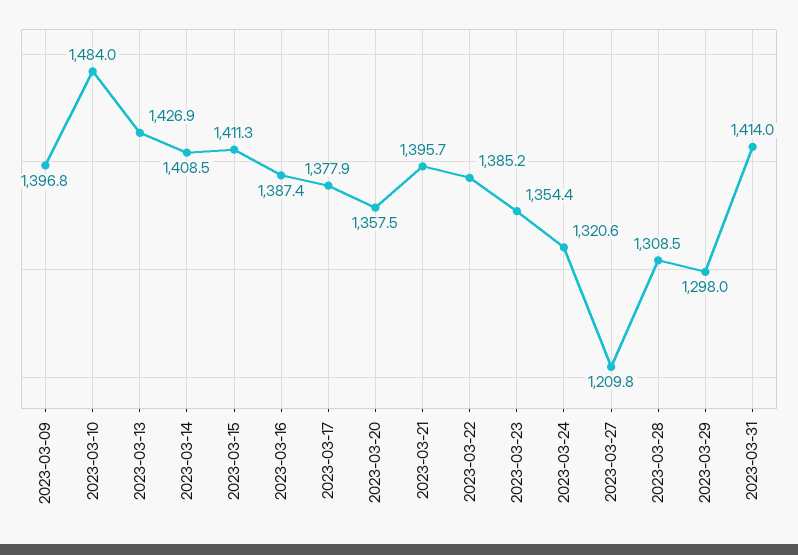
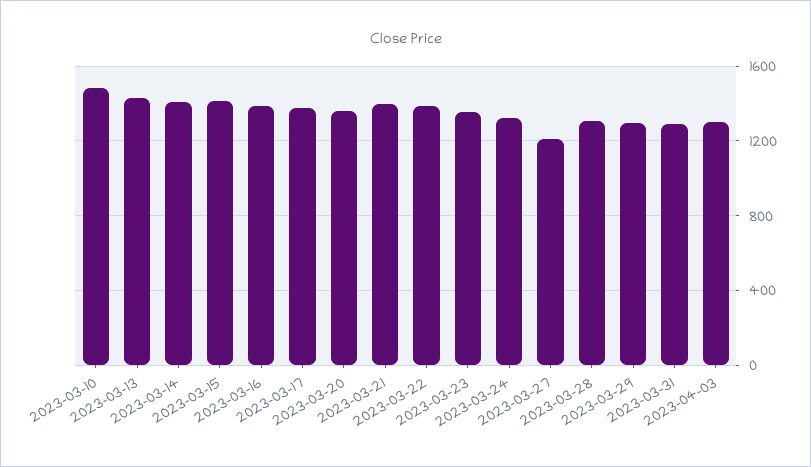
2023-03-09: 1396.8 -> none
2023-03-31: 1414 -> 1300
2023-04-03: none -> 1300

